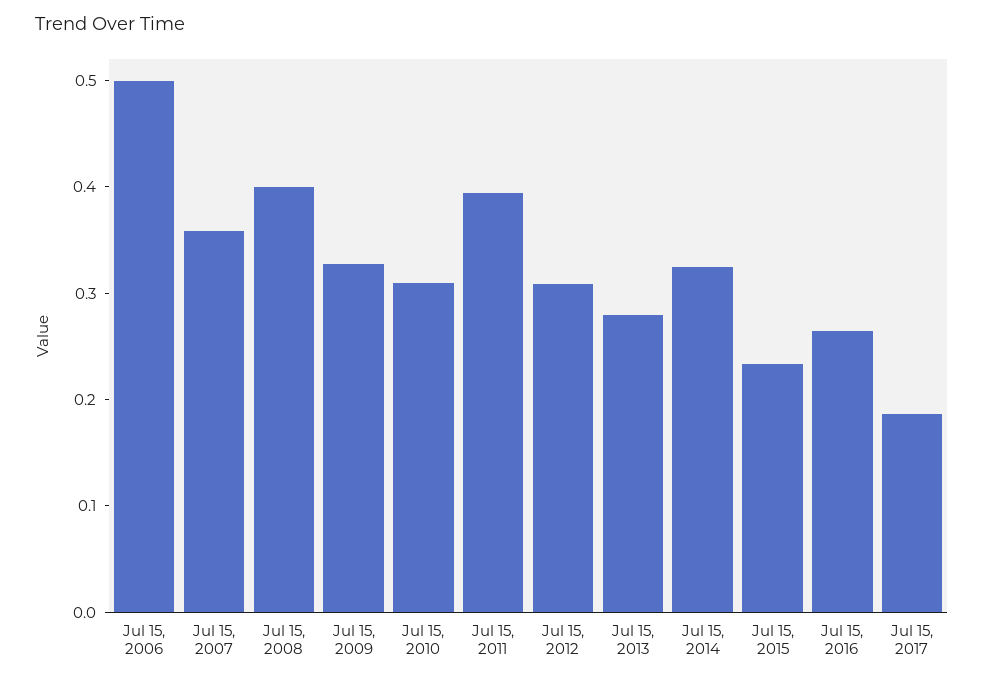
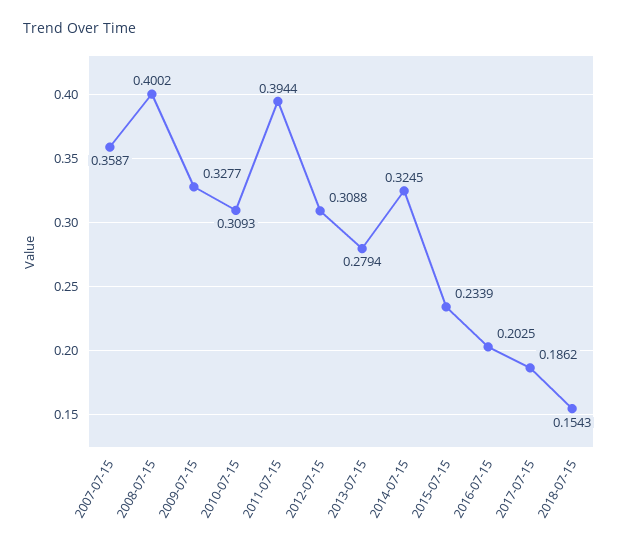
Jul 15, 2006: 0.5 -> none
Jul 15, 2016: 0.26 -> 0.2025
2018-07-15: none -> 0.1543

